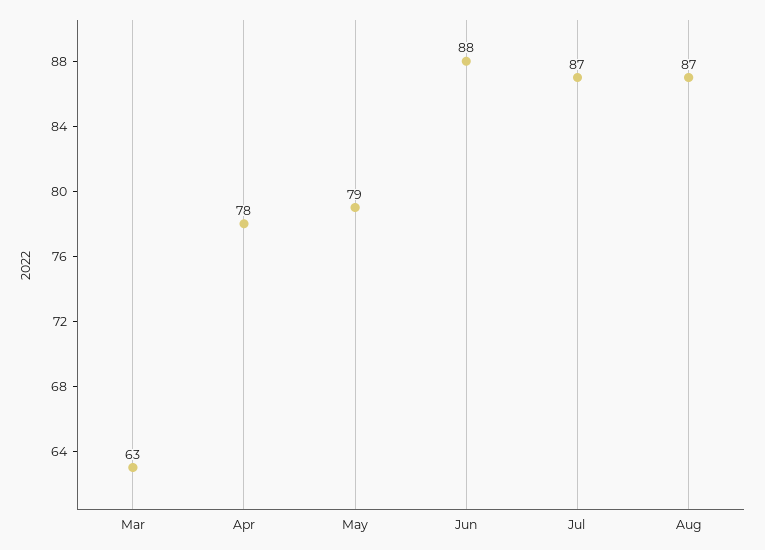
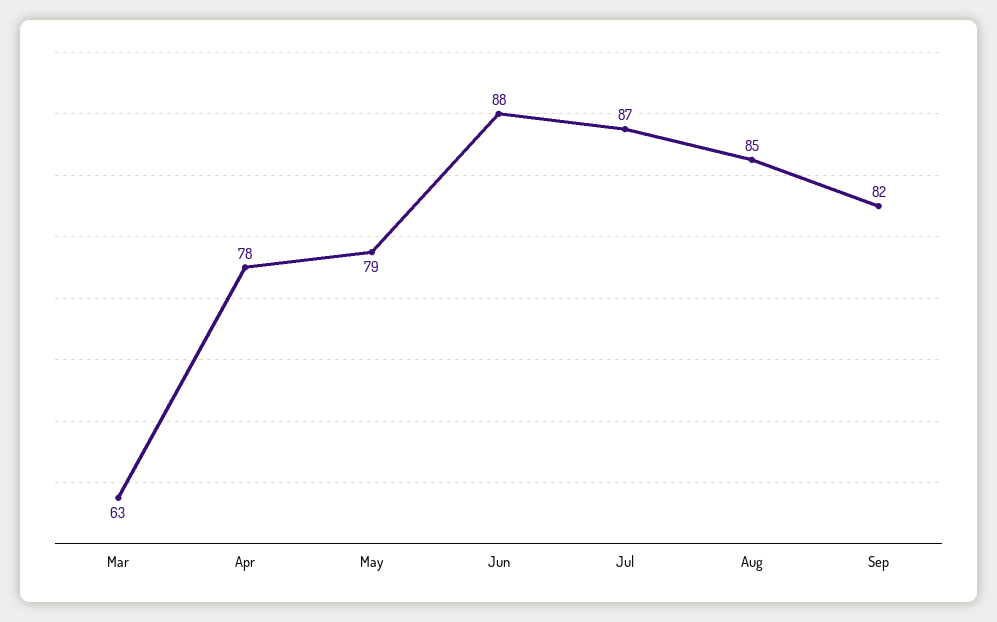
Aug: 87 -> 85
Sep: none -> 82

